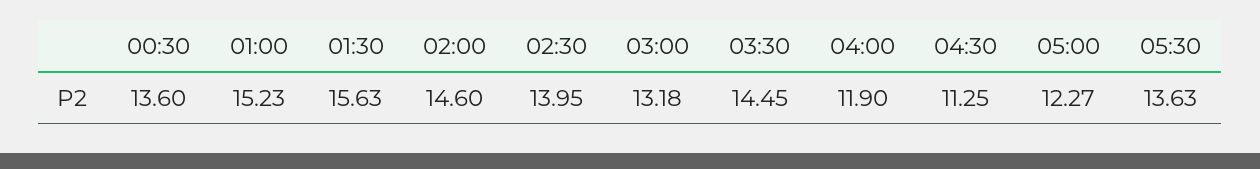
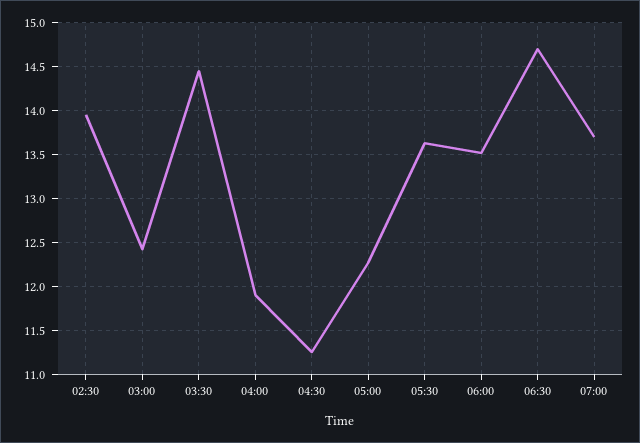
00:30: 13.6 -> none
01:00: 15.23 -> none
01:30: 15.63 -> none
02:00: 14.6 -> none
03:00: 13.18 -> 12.4
06:00: none -> 13.5
06:30: none -> 14.7
07:00: none -> 13.7

